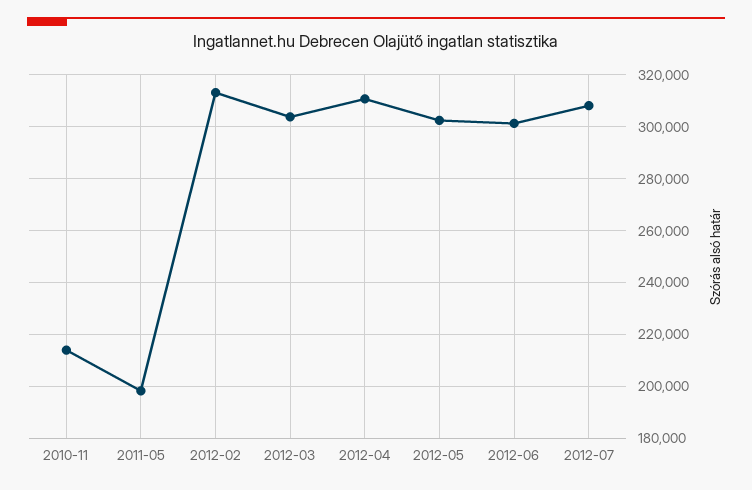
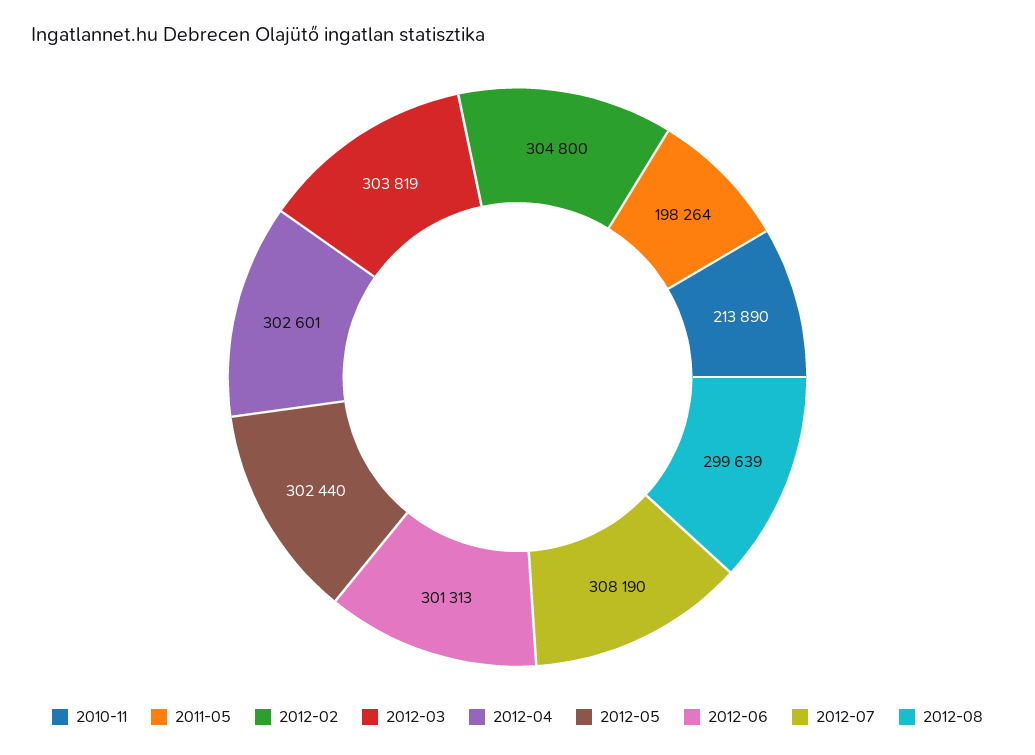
2012-02: 312500 -> 304800
2012-04: 310000 -> 302601
2012-08: none -> 299639

